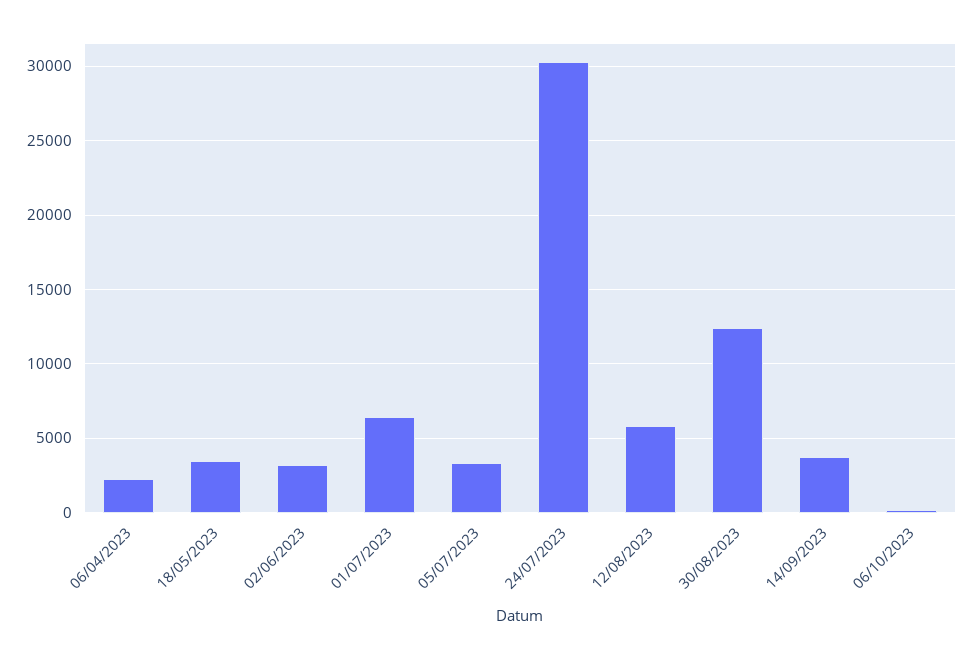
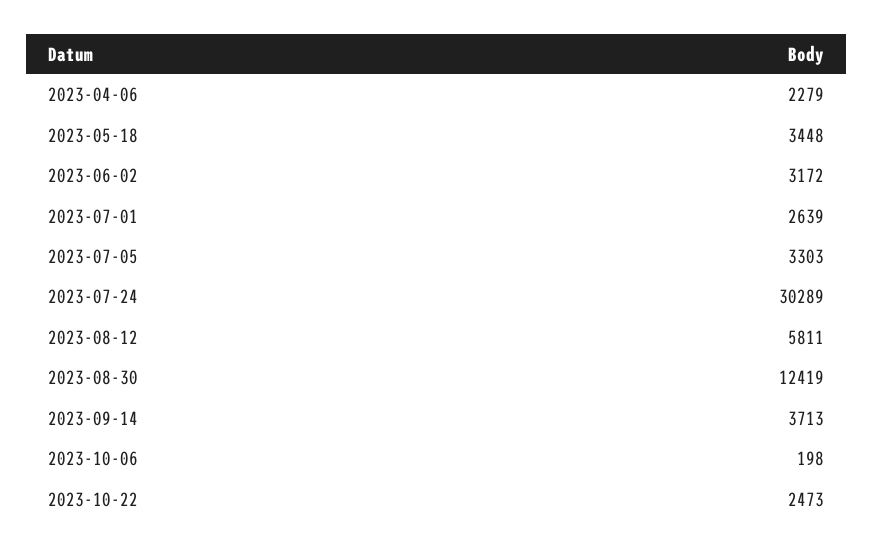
01/07/2023: 6500 -> 2639
2023-10-22: none -> 2473

